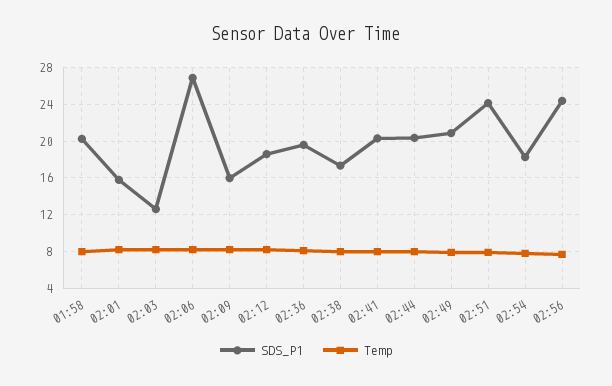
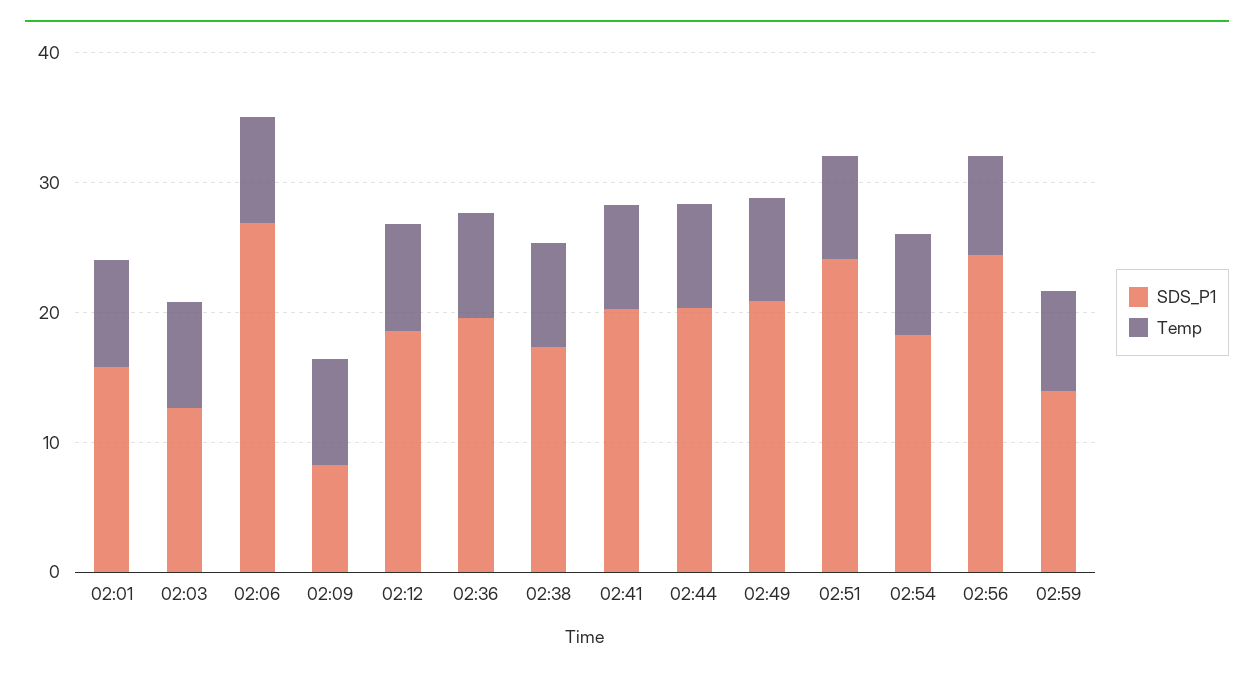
SDS_P1, 01:58: 20 -> none
Temp, 01:58: 8 -> none
SDS_P1, 02:09: 16 -> 8
SDS_P1, 02:59: none -> 14
Temp, 02:59: none -> 8

